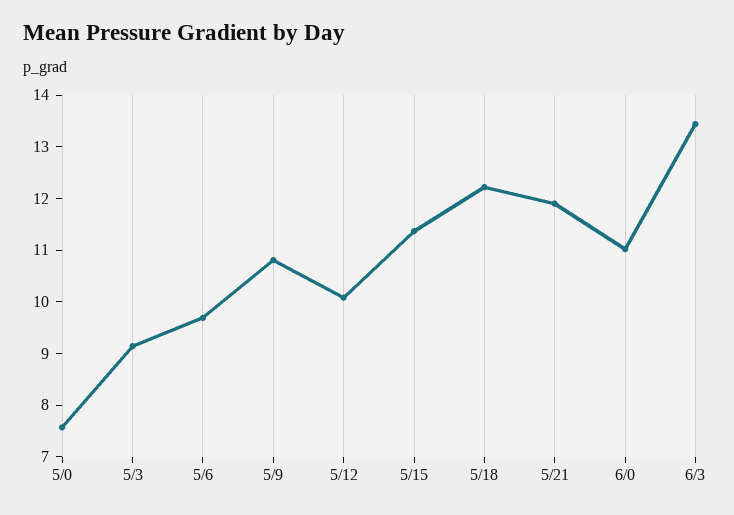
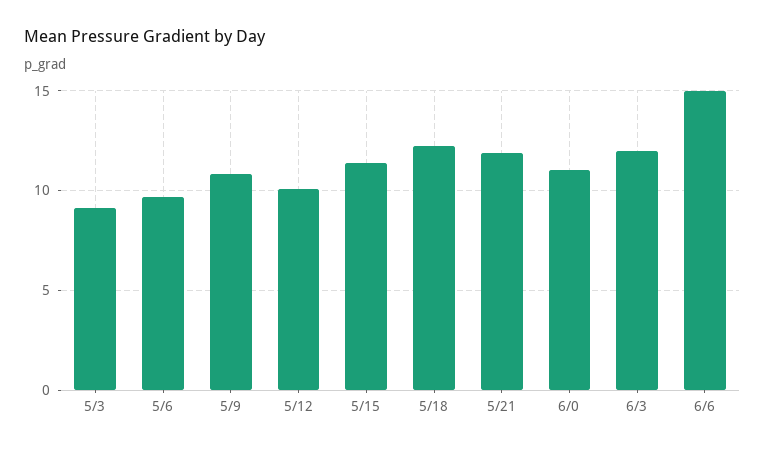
5/0: 7.6 -> none
6/3: 13.4 -> 12
6/6: none -> 15

